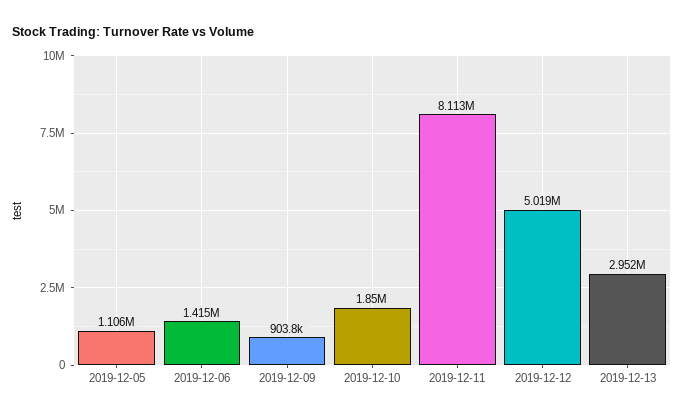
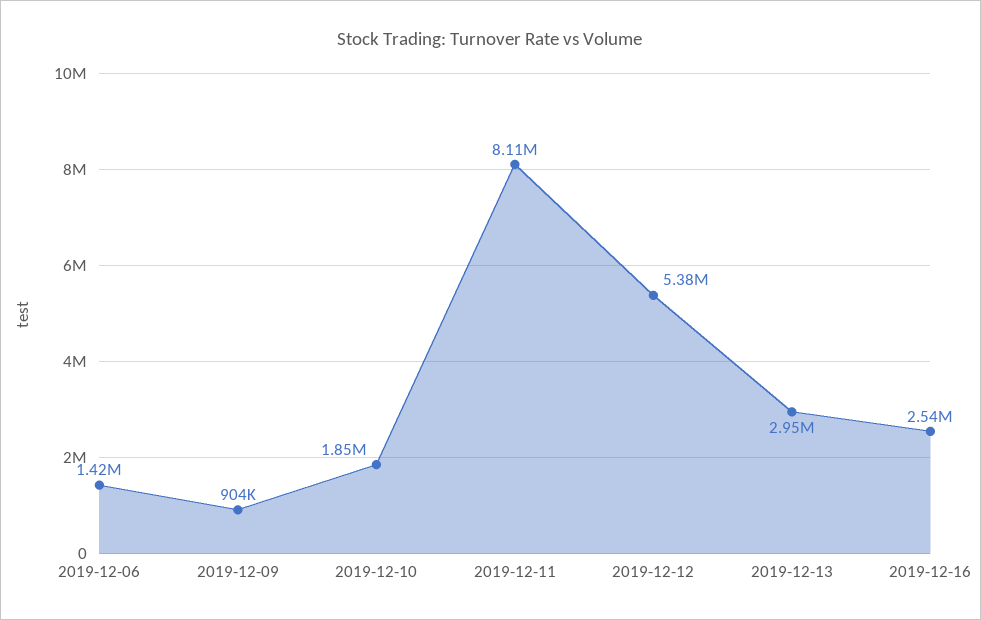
2019-12-05: 1106000 -> none
2019-12-12: 5019000 -> 5380000
2019-12-16: none -> 2540000

